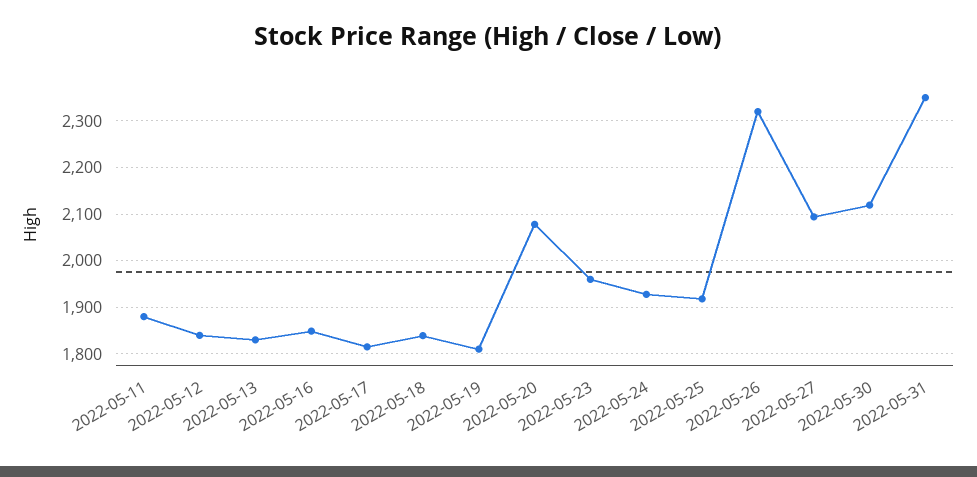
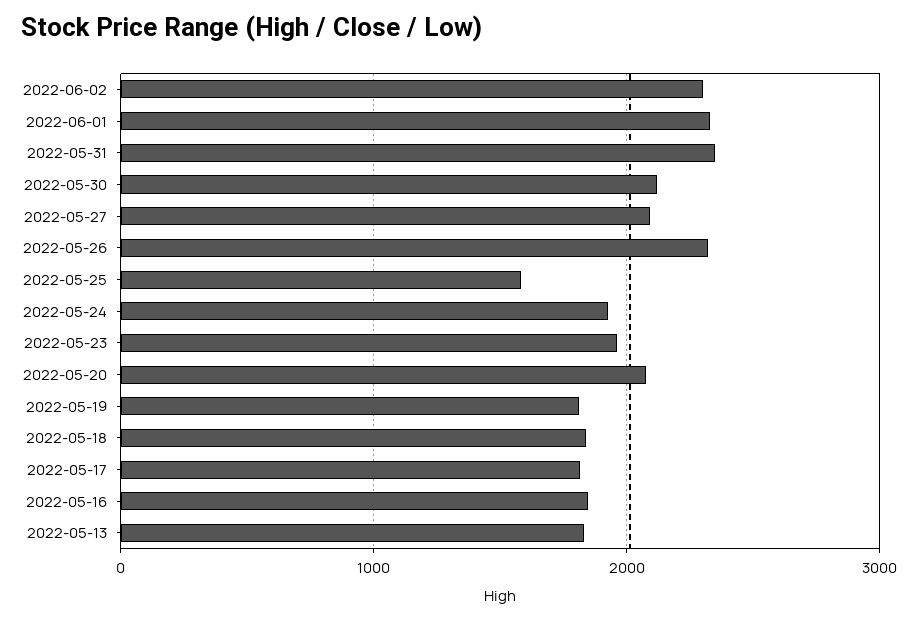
2022-05-11: 1880 -> none
2022-05-12: 1840 -> none
2022-05-25: 1920 -> 1600
2022-06-02: none -> 2300
2022-06-01: none -> 2300

